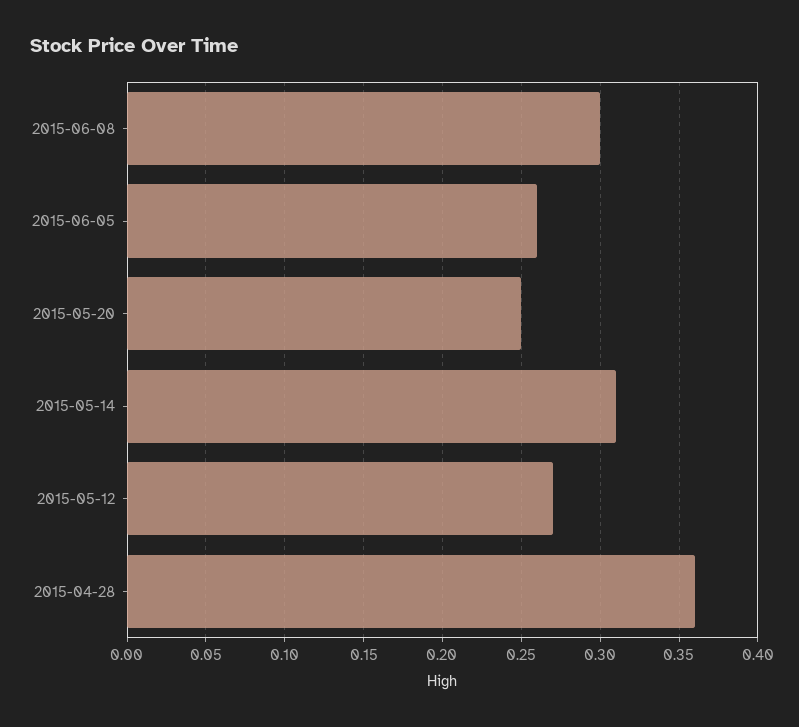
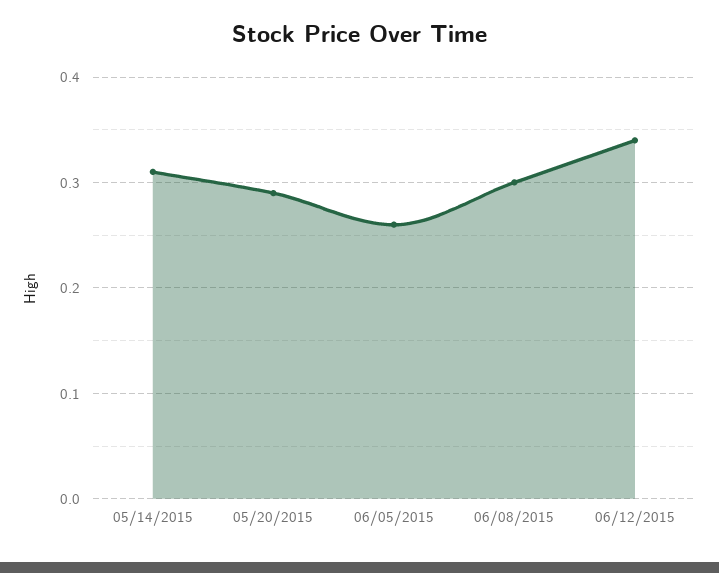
2015-05-20: 0.25 -> 0.29
2015-05-12: 0.27 -> none
2015-04-28: 0.36 -> none
06/12/2015: none -> 0.34

